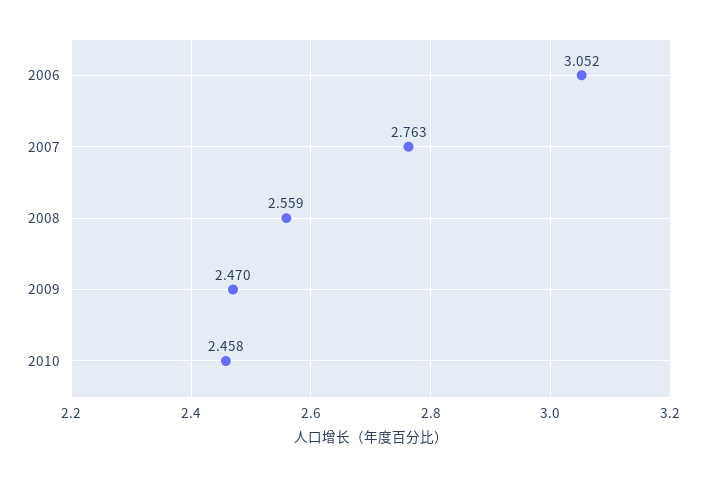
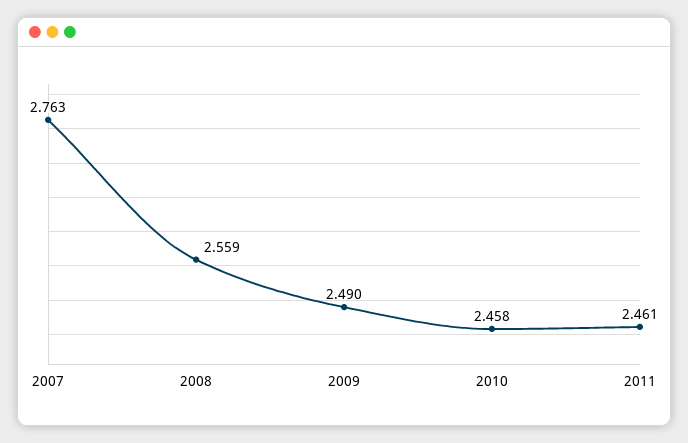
2006: 3.052 -> none
2009: 2.47 -> 2.49
2011: none -> 2.461

